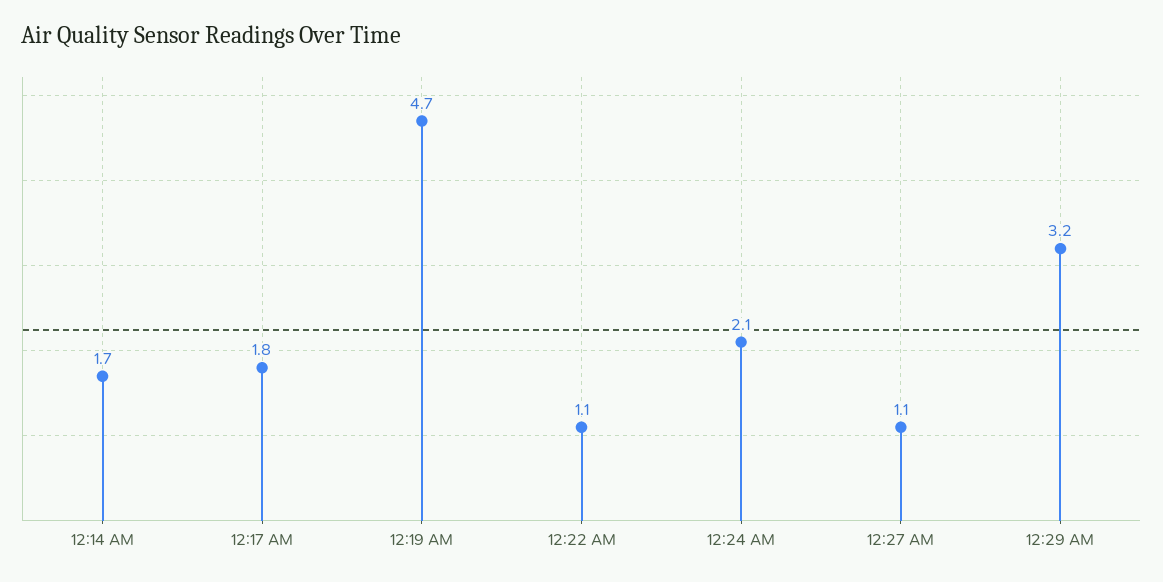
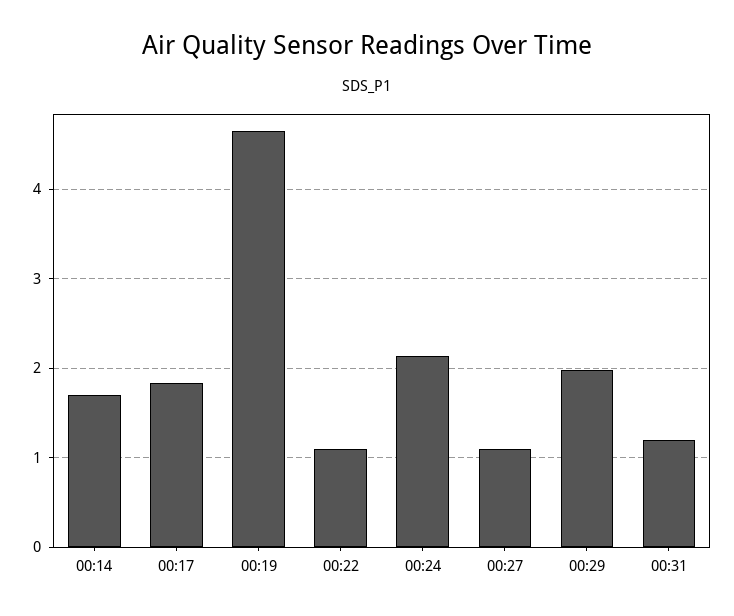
12:29 AM: 3.2 -> 2
00:31: none -> 1.2

